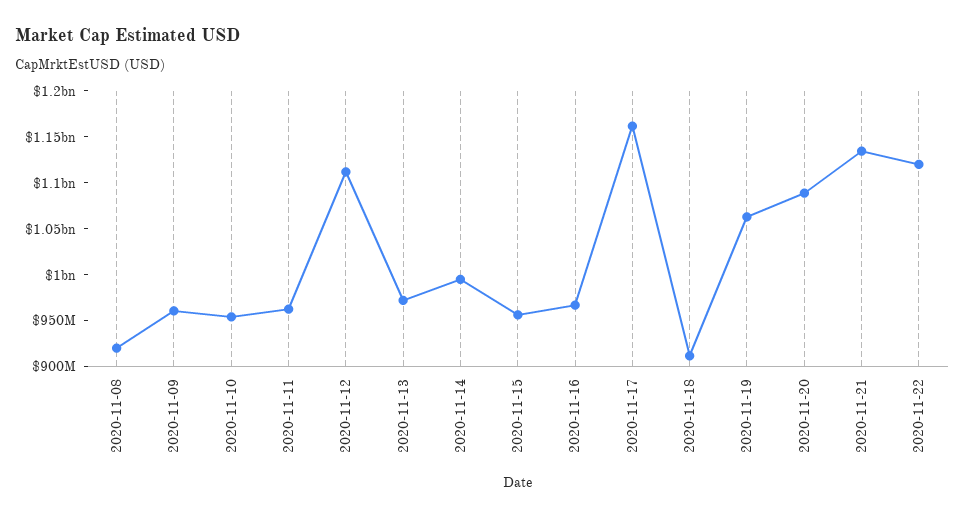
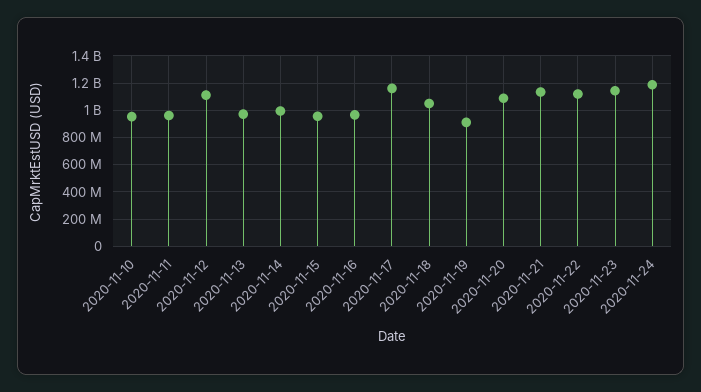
2020-11-08: 920000000 -> none
2020-11-09: 960000000 -> none
2020-11-18: 910000000 -> 1050000000
2020-11-19: 1060000000 -> 900000000
2020-11-23: none -> 1150000000
2020-11-24: none -> 1200000000

